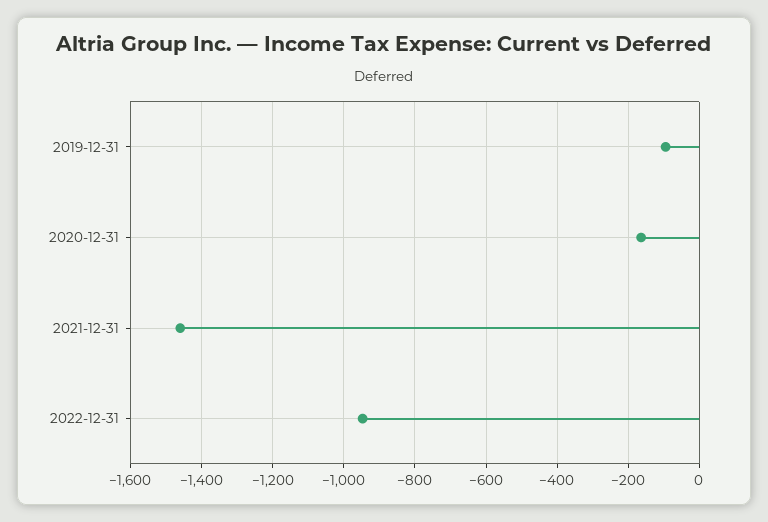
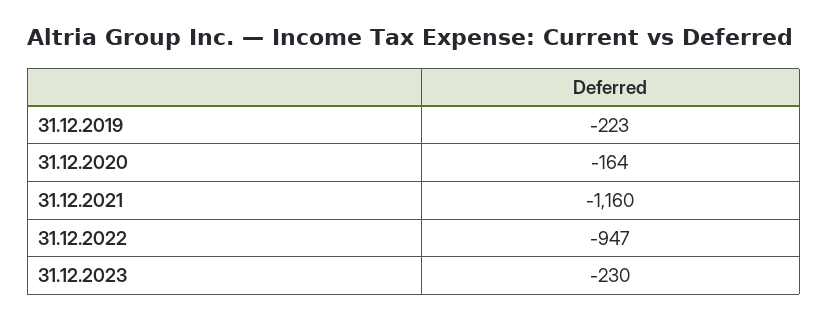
2019-12-31: -100 -> -223
2021-12-31: -1460 -> -1160
31.12.2023: none -> -230

